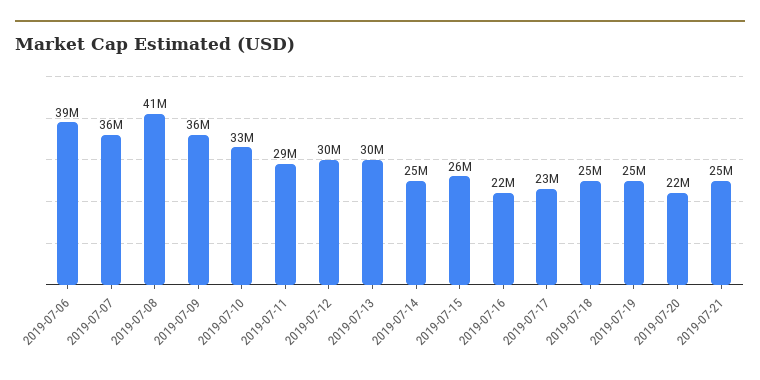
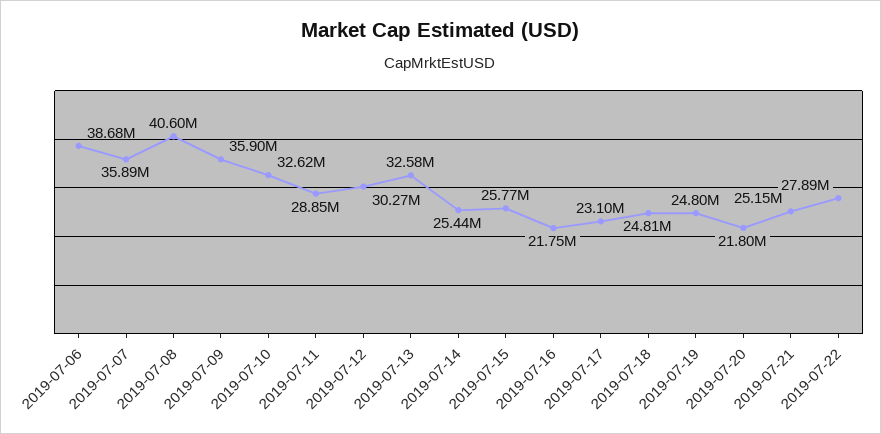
2019-07-13: 30000000 -> 32580000
2019-07-22: none -> 27890000

